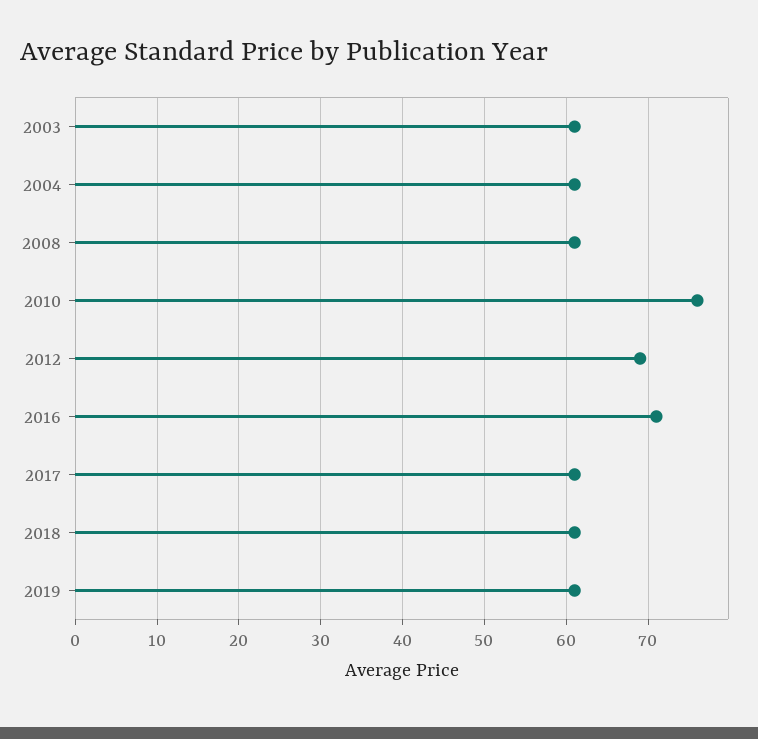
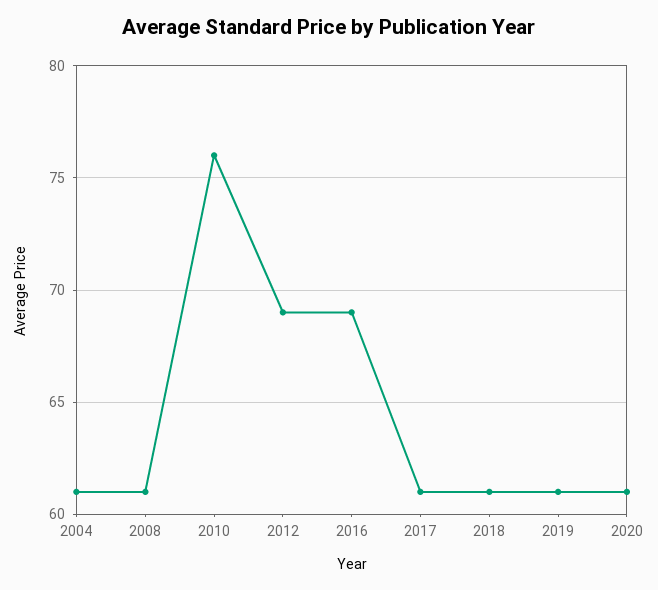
2003: 61 -> none
2016: 71 -> 69
2020: none -> 61

